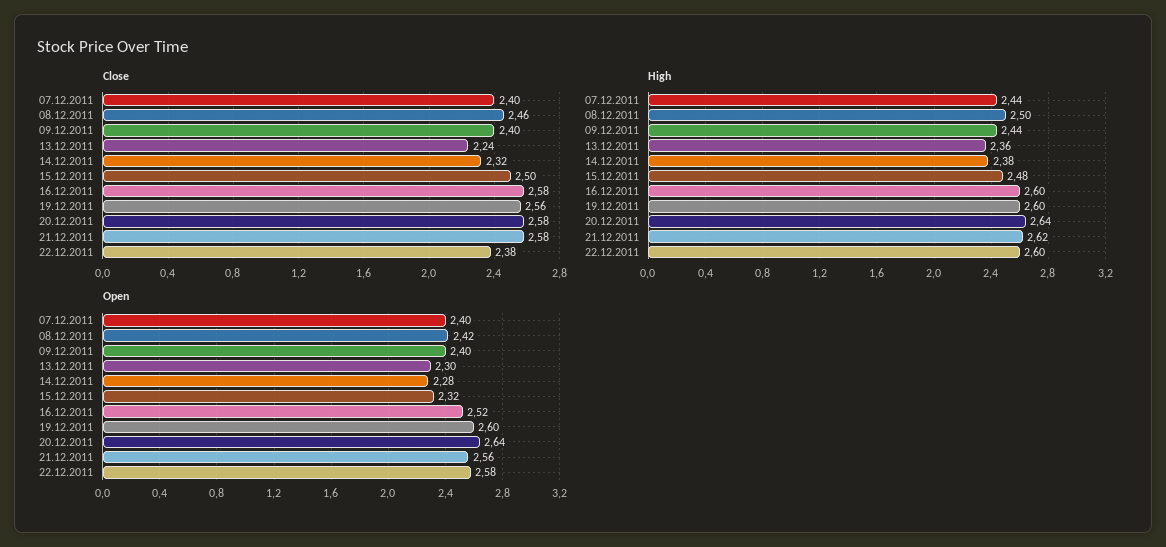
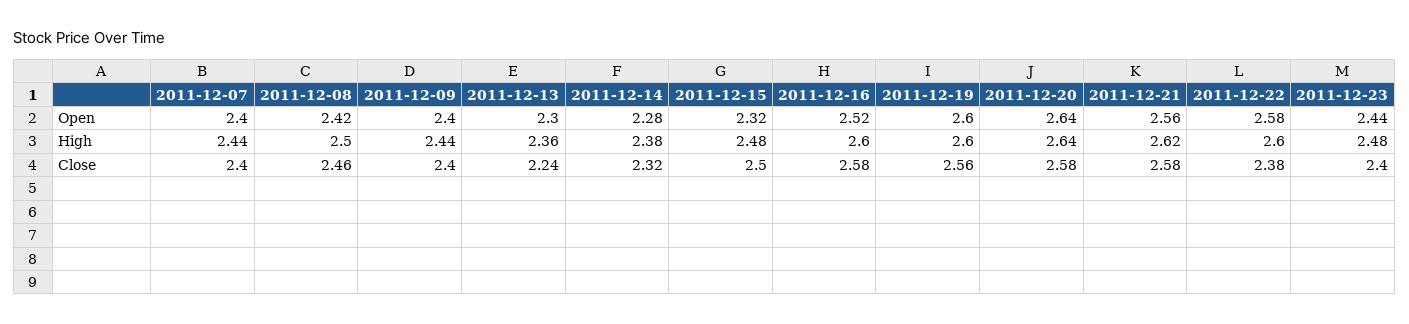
Open, 2011-12-23: none -> 2.44
High, 2011-12-23: none -> 2.48
Close, 2011-12-23: none -> 2.4

